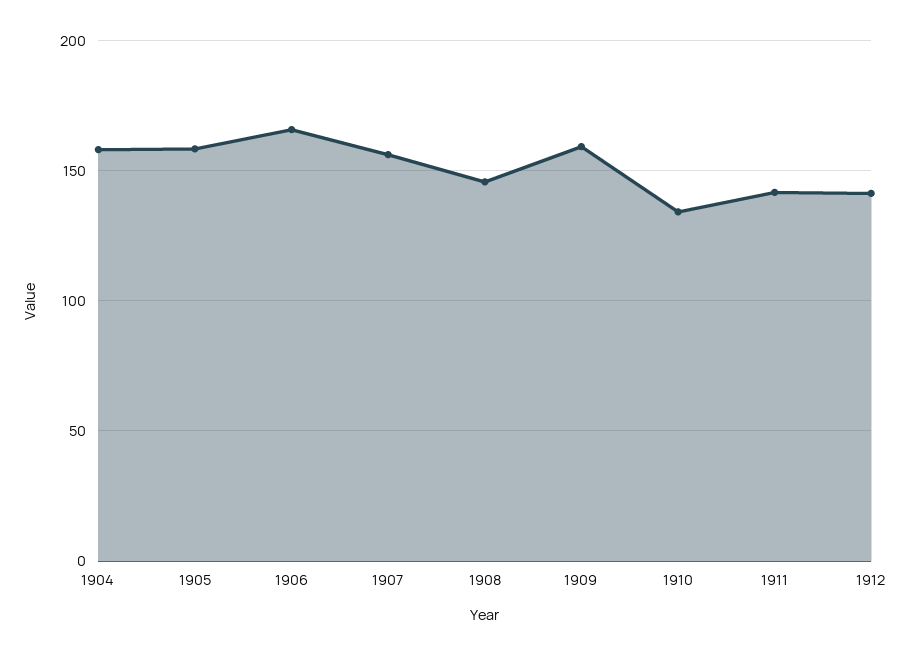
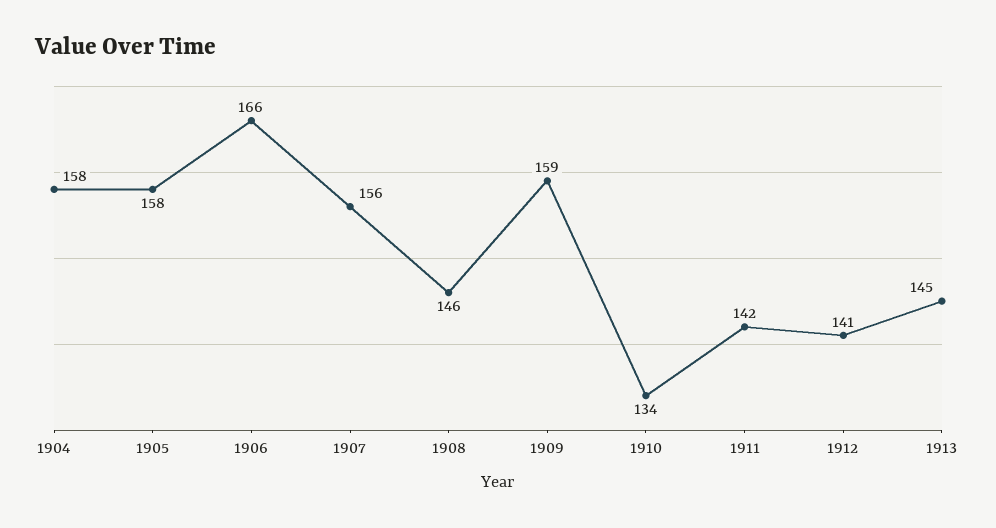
1913: none -> 145

